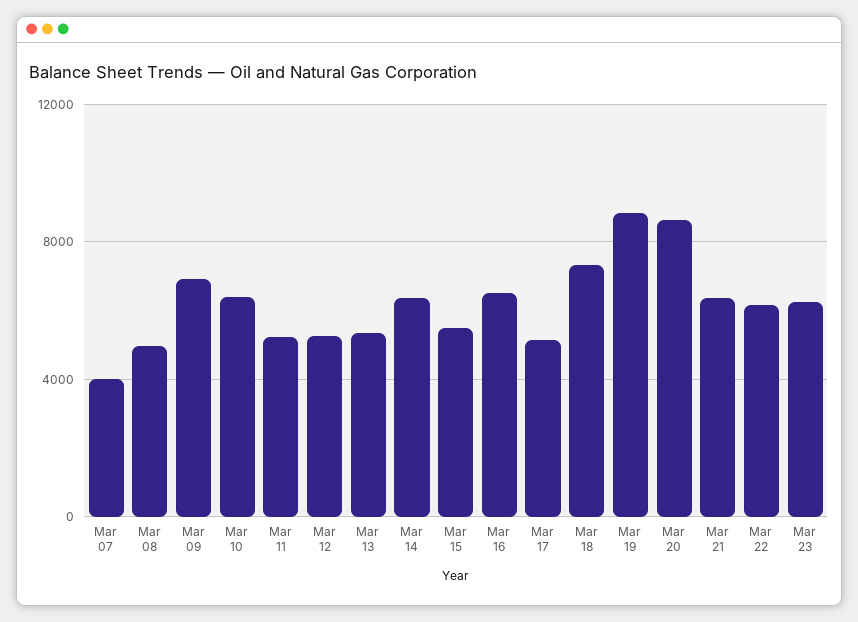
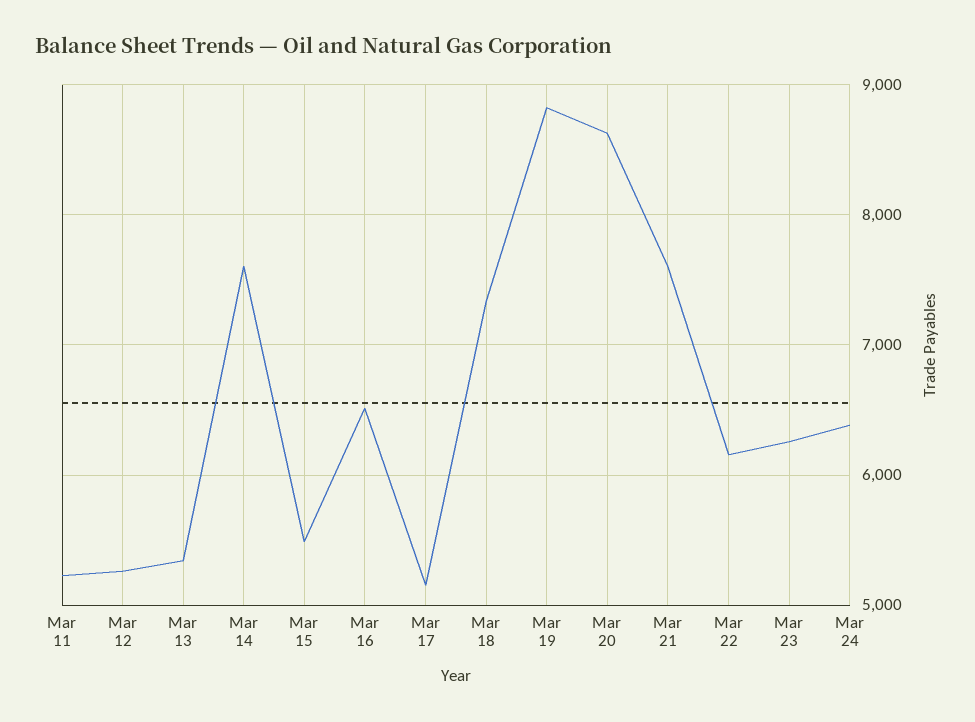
Mar 07: 4000 -> none
Mar 08: 5000 -> none
Mar 09: 7000 -> none
Mar 10: 6500 -> none
Mar 14: 6500 -> 7600
Mar 21: 6500 -> 7600
Mar 24: none -> 6400

